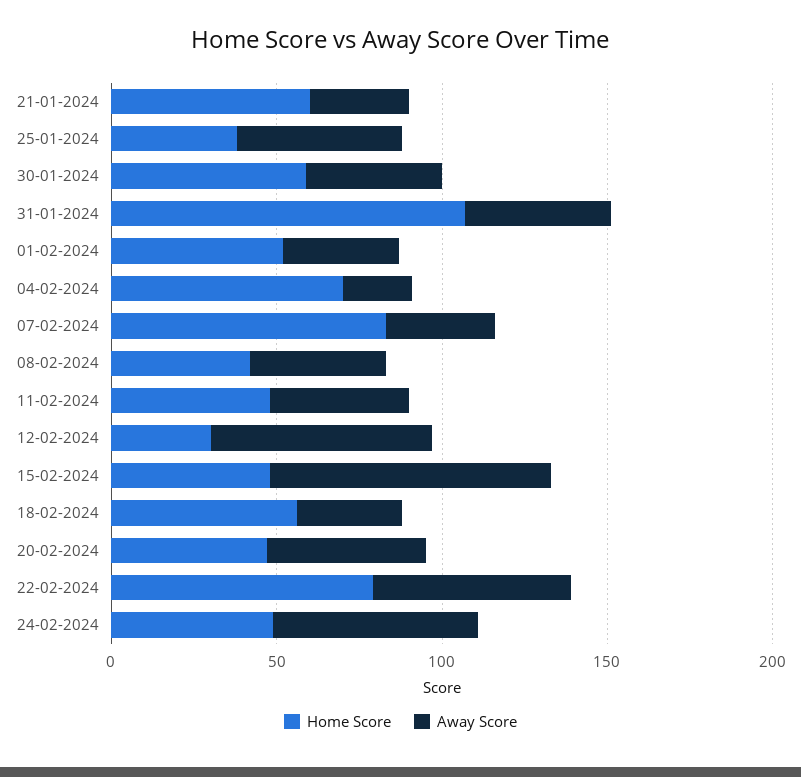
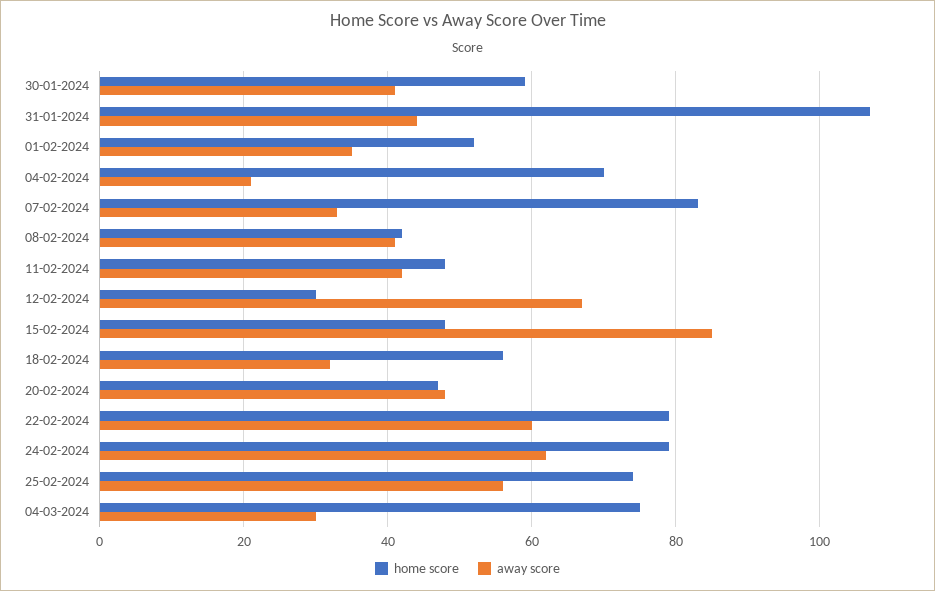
Home Score, 21-01-2024: 60 -> none
Away Score, 21-01-2024: 30 -> none
Home Score, 25-01-2024: 40 -> none
Away Score, 25-01-2024: 50 -> none
Home Score, 24-02-2024: 50 -> 80
Home Score, 25-02-2024: none -> 75
Away Score, 25-02-2024: none -> 55
Home Score, 04-03-2024: none -> 75
Away Score, 04-03-2024: none -> 30

